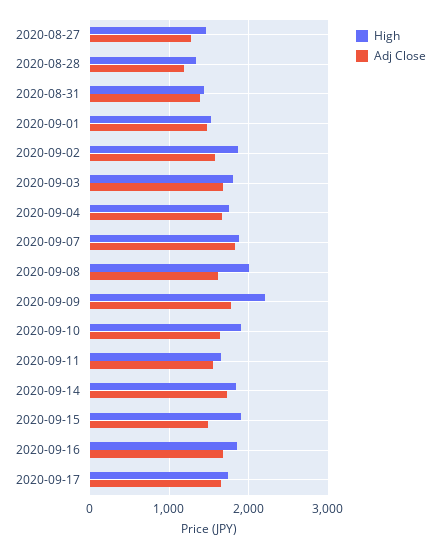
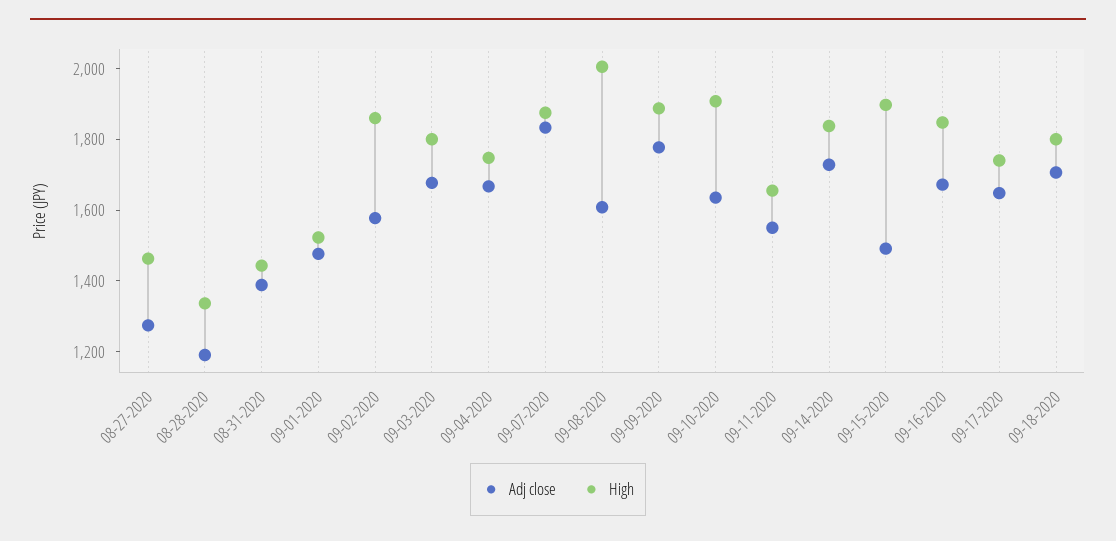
High, 2020-09-09: 2200 -> 1900
Adj Close, 09-18-2020: none -> 1700
High, 09-18-2020: none -> 1800

